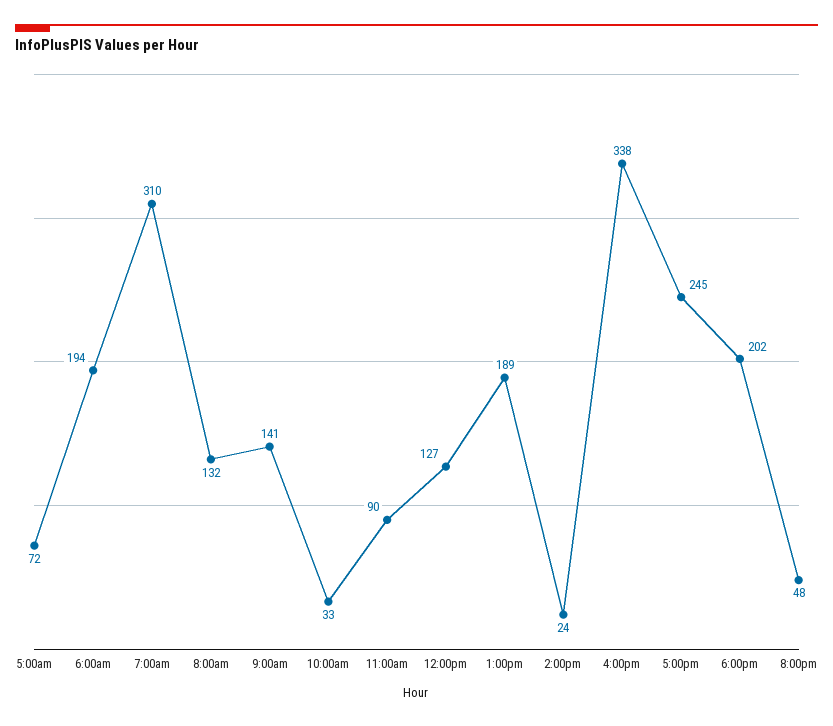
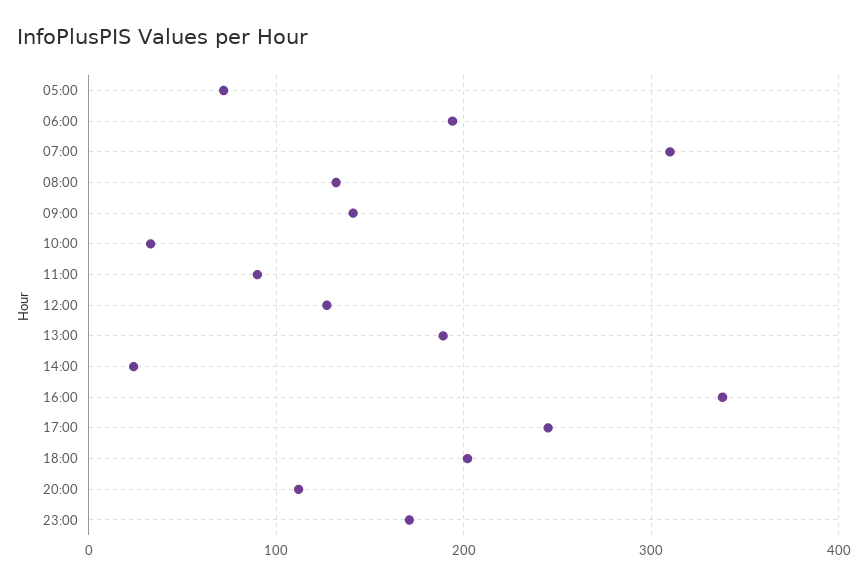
8:00pm: 48 -> 110
23:00: none -> 170

